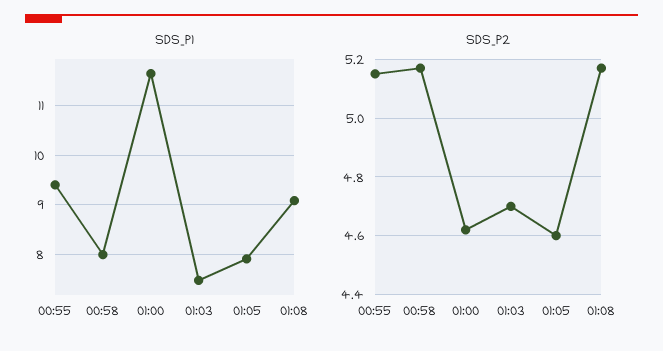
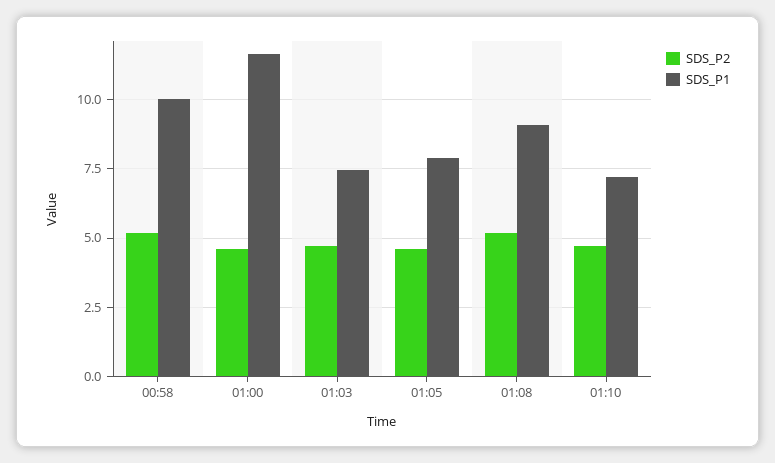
SDS_P1, 00:55: 9.4 -> none
SDS_P1, 00:58: 8 -> 10
SDS_P2, 00:55: 5.15 -> none
SDS_P2, 01:10: none -> 4.75
SDS_P1, 01:10: none -> 7.25

